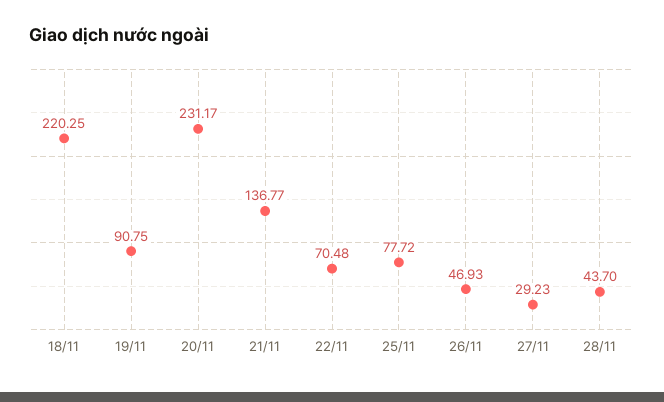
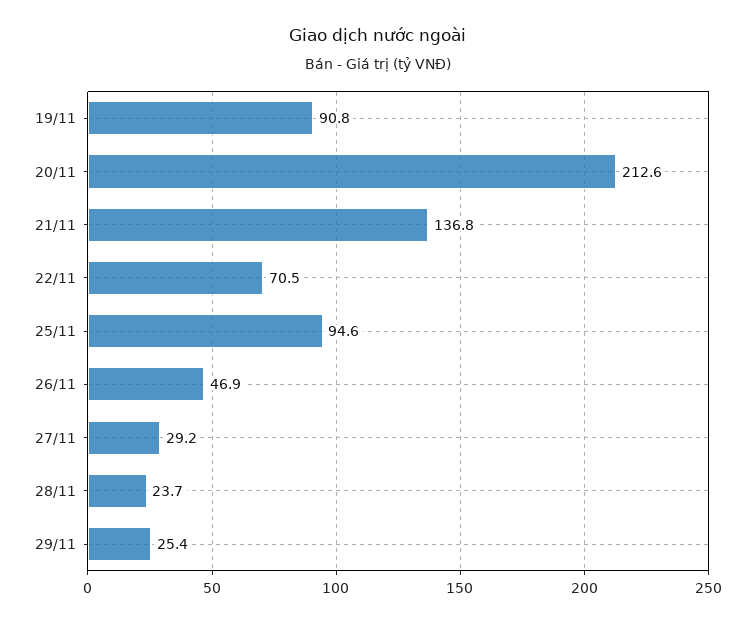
18/11: 220.25 -> none
20/11: 231.17 -> 212.6
25/11: 77.72 -> 94.6
28/11: 43.7 -> 23.7
29/11: none -> 25.4

